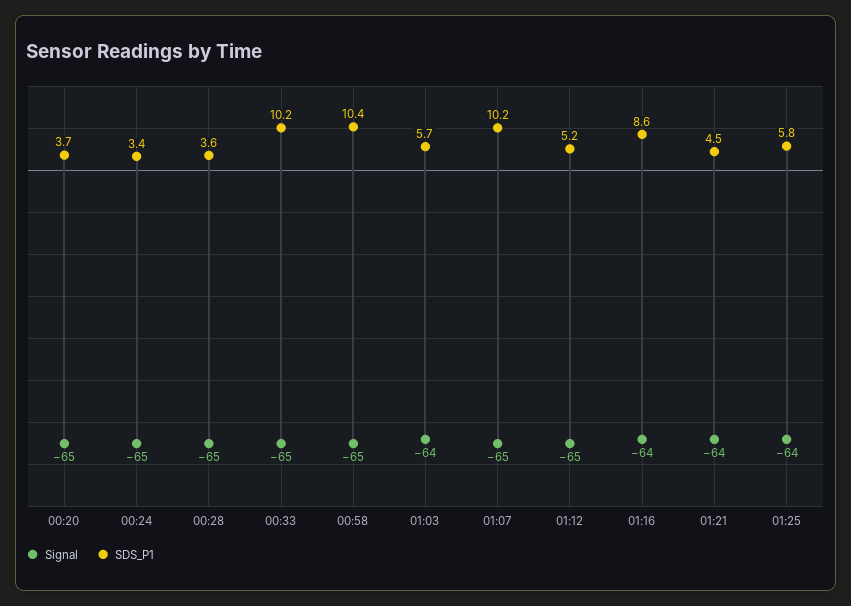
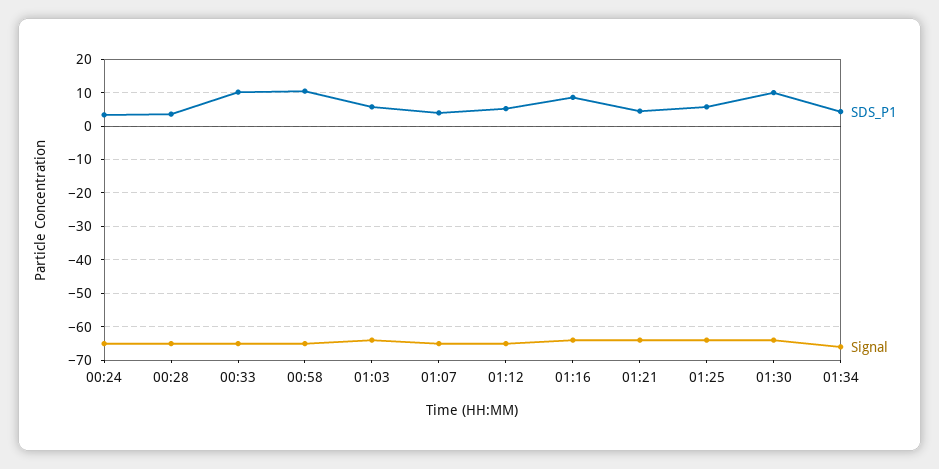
Signal, 00:20: -65 -> none
SDS_P1, 00:20: 3.7 -> none
SDS_P1, 01:07: 10.2 -> 4
SDS_P1, 01:30: none -> 10
Signal, 01:30: none -> -64
SDS_P1, 01:34: none -> 4
Signal, 01:34: none -> -66

